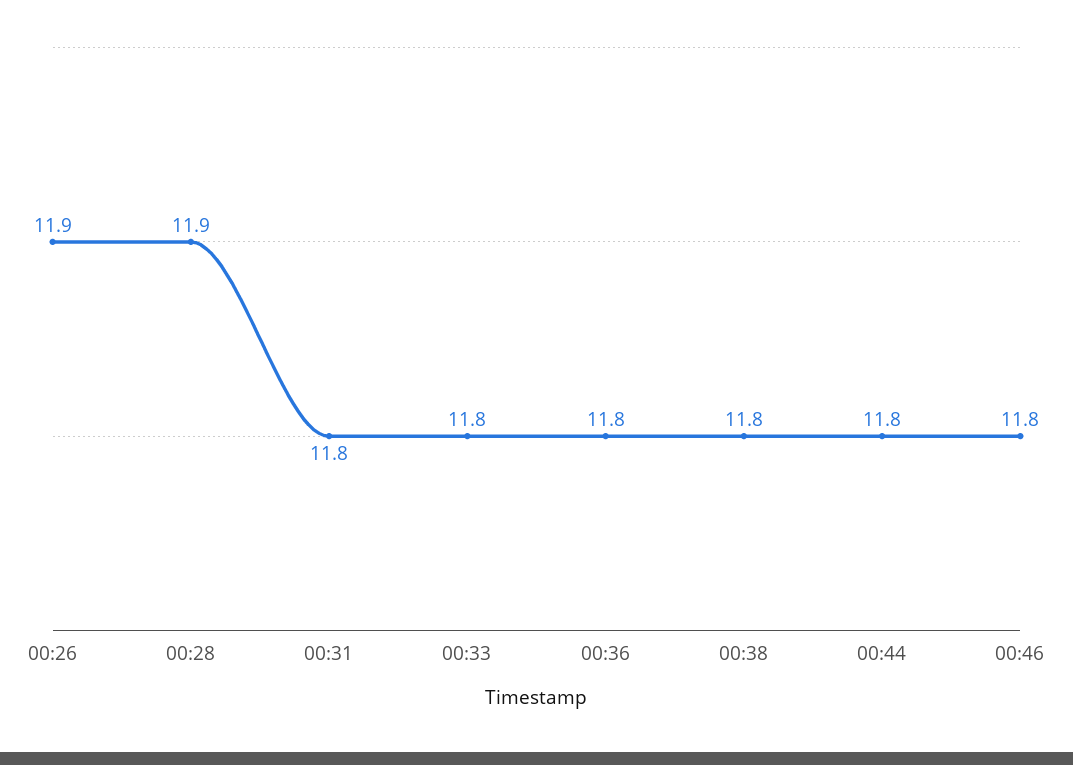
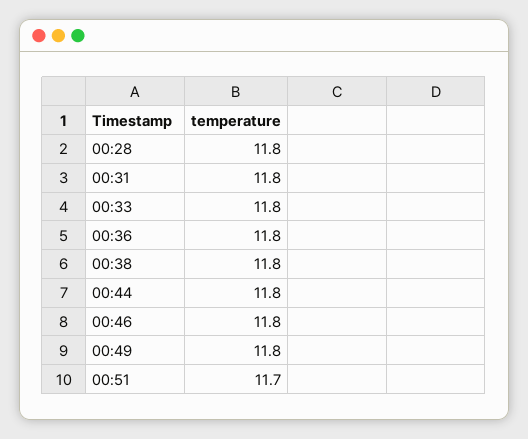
00:26: 11.9 -> none
00:28: 11.9 -> 11.8
00:49: none -> 11.8
00:51: none -> 11.7

